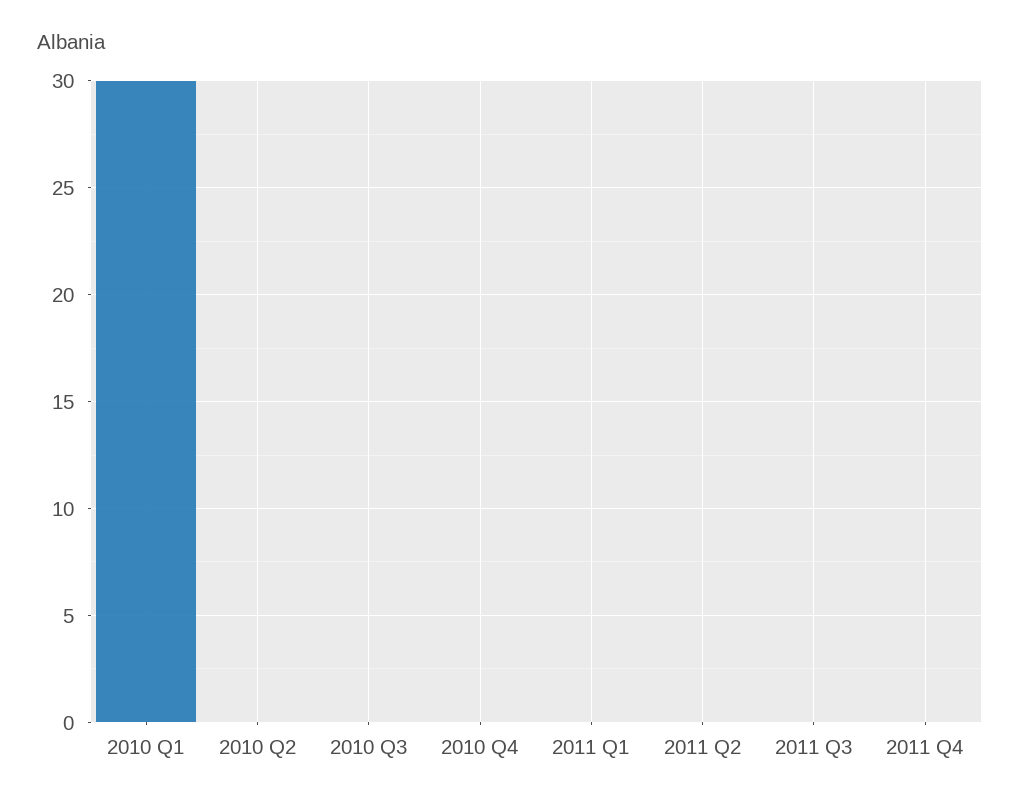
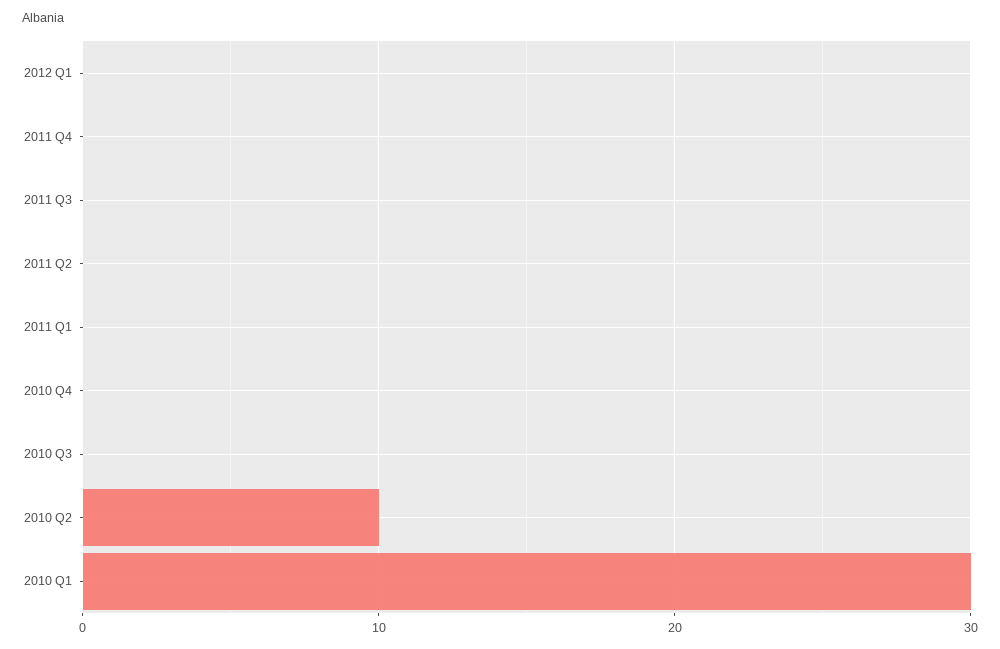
2010 Q2: 0 -> 10
2012 Q1: none -> 0

